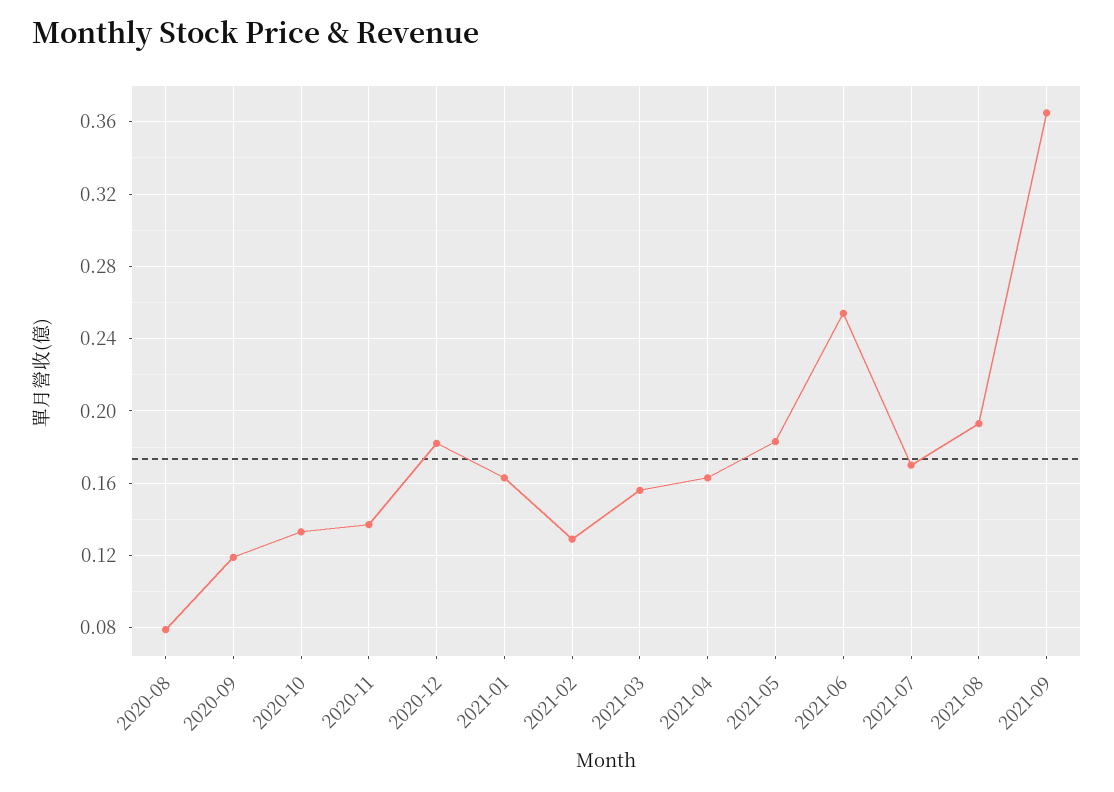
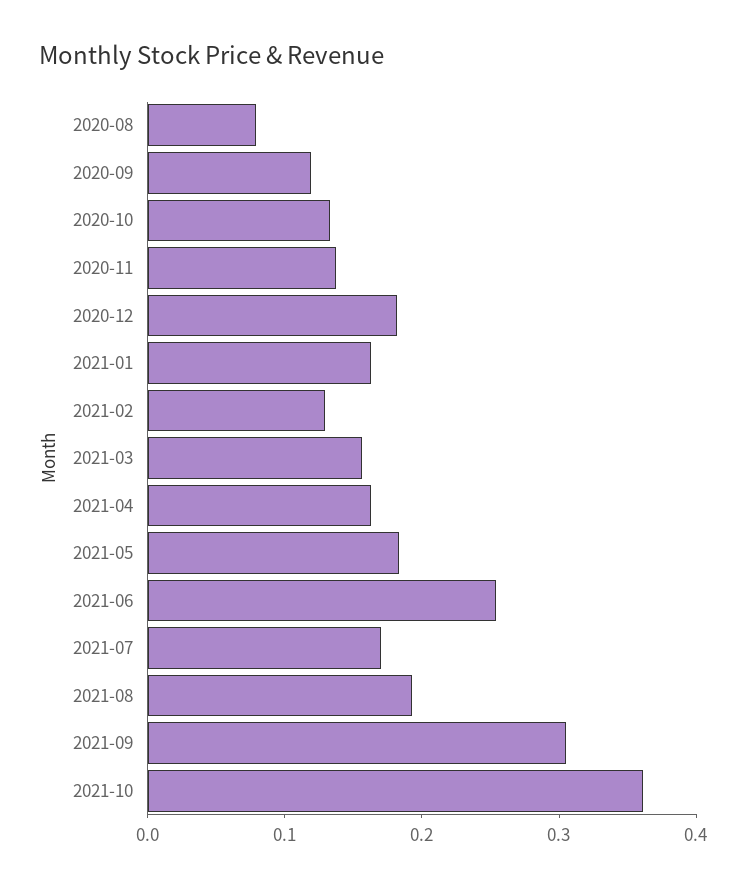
2021-09: 0.365 -> 0.3
2021-10: none -> 0.36

